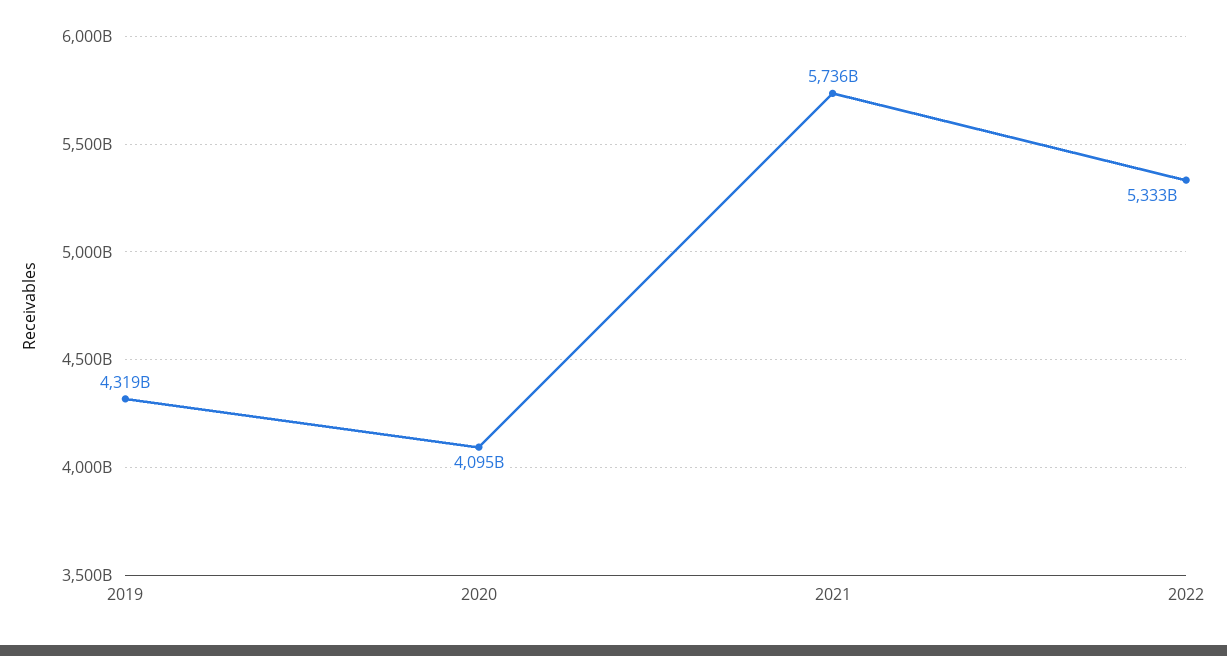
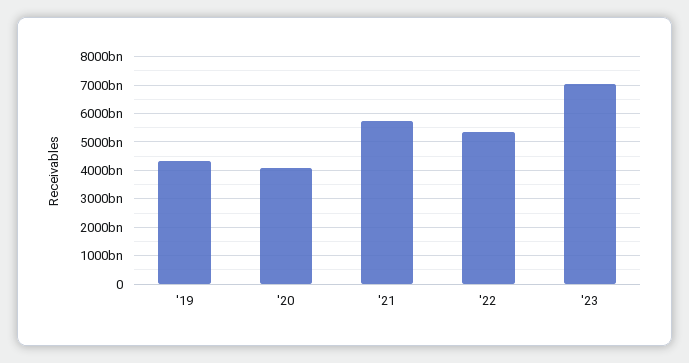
'23: none -> 7000000000000

